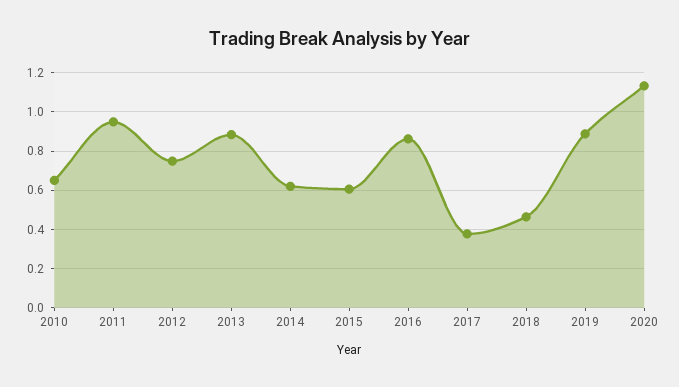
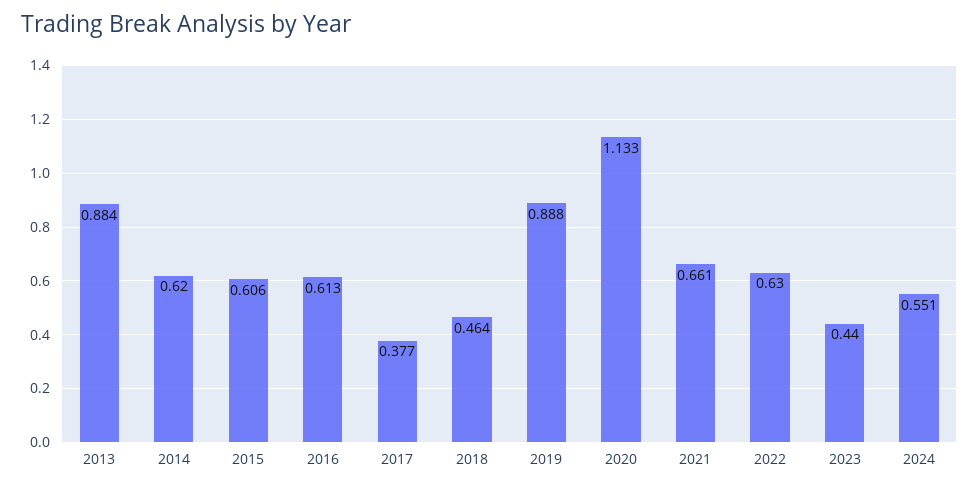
2010: 0.65 -> none
2011: 0.95 -> none
2012: 0.75 -> none
2016: 0.85 -> 0.613
2021: none -> 0.661
2022: none -> 0.63
2023: none -> 0.44
2024: none -> 0.551

